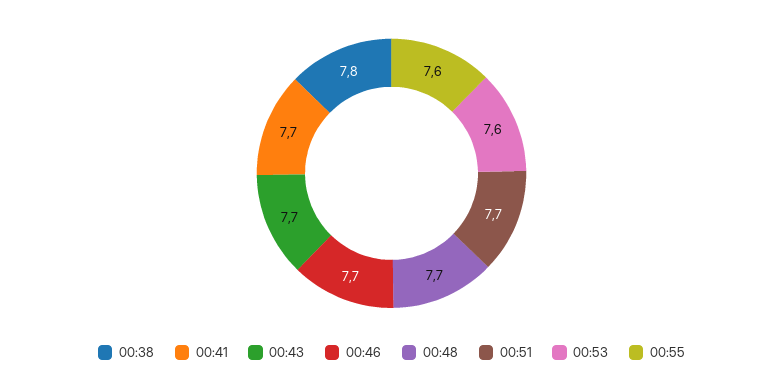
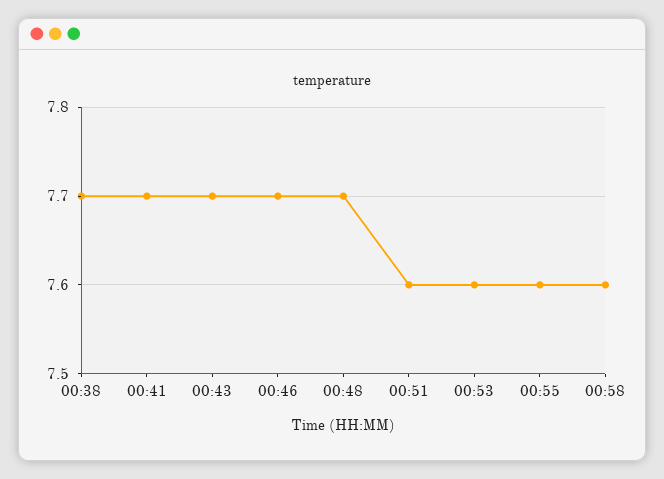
00:38: 7.8 -> 7.7
00:51: 7.7 -> 7.6
00:58: none -> 7.6

